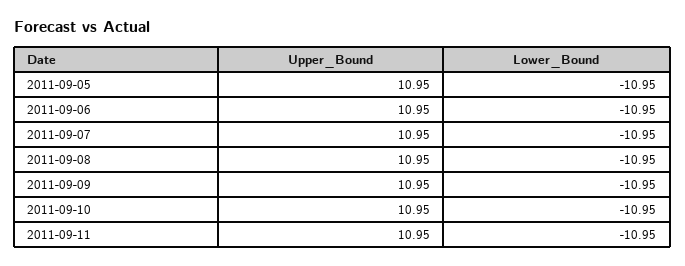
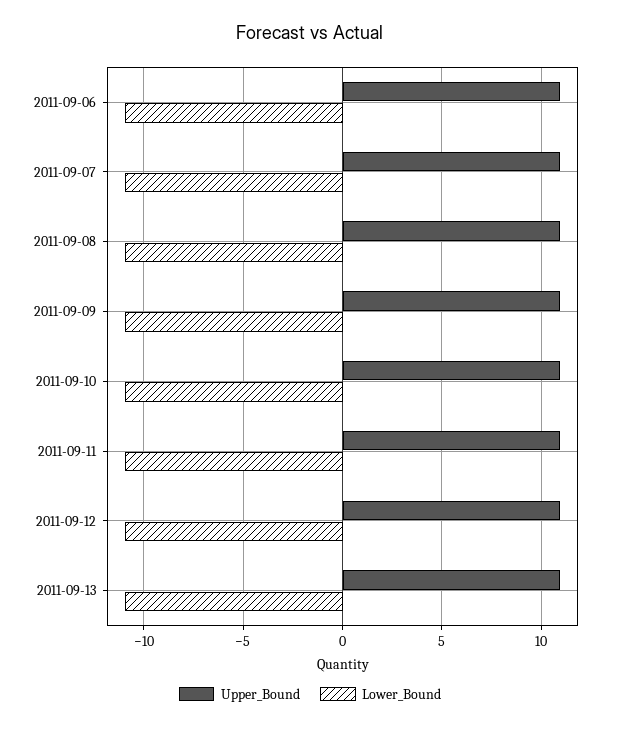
Upper_Bound, 2011-09-05: 10.95 -> none
Lower_Bound, 2011-09-05: -10.95 -> none
Upper_Bound, 2011-09-12: none -> 11
Lower_Bound, 2011-09-12: none -> -11
Upper_Bound, 2011-09-13: none -> 11
Lower_Bound, 2011-09-13: none -> -11

